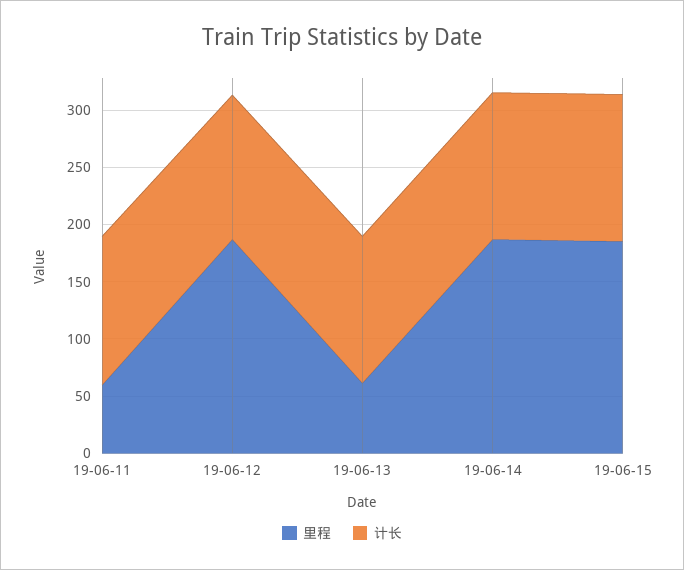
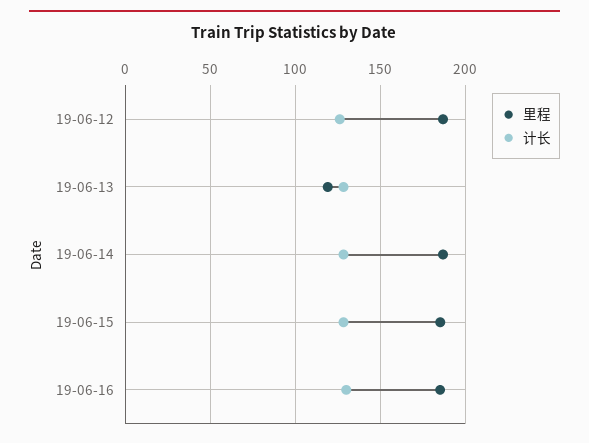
里程, 19-06-11: 60 -> none
计长, 19-06-11: 130 -> none
里程, 19-06-13: 60 -> 120
里程, 19-06-16: none -> 185
计长, 19-06-16: none -> 130

